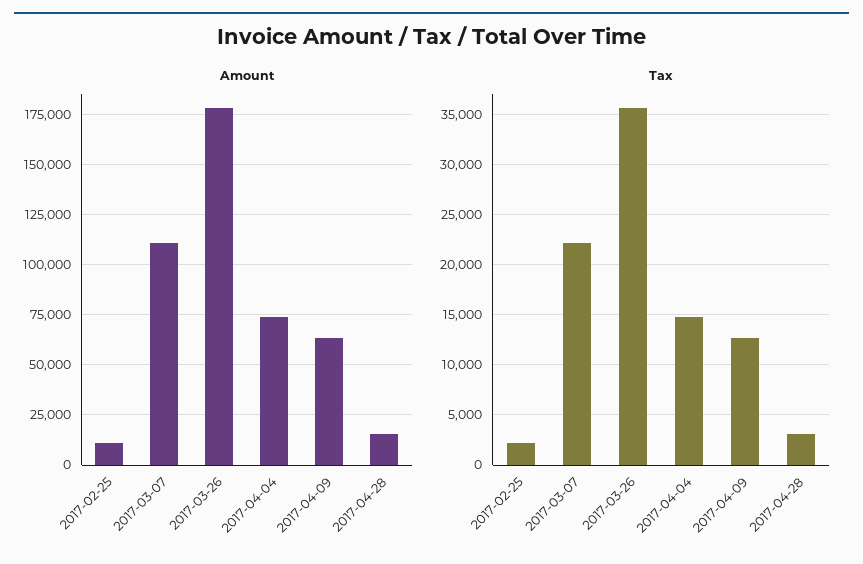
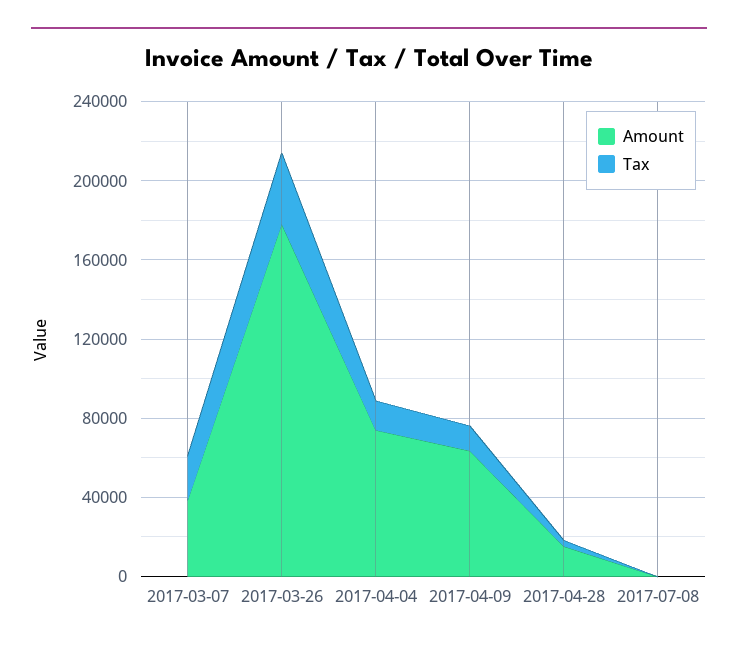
Amount, 2017-02-25: 10000 -> none
Amount, 2017-03-07: 110000 -> 40000
Tax, 2017-02-25: 2000 -> none
Amount, 2017-07-08: none -> 0
Tax, 2017-07-08: none -> 0

